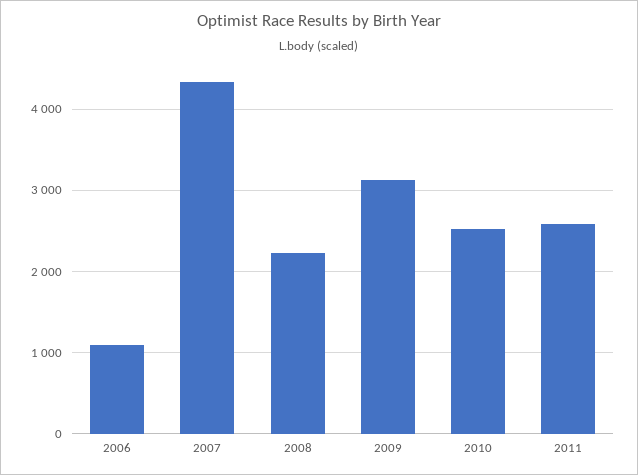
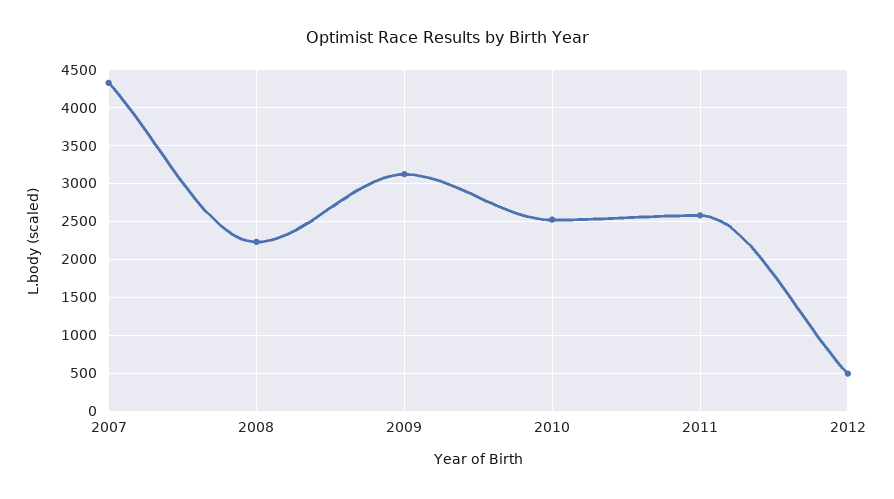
2006: 1100 -> none
2012: none -> 500

